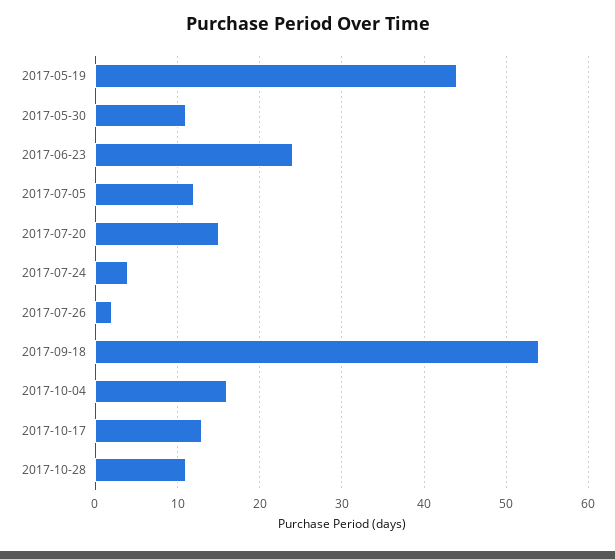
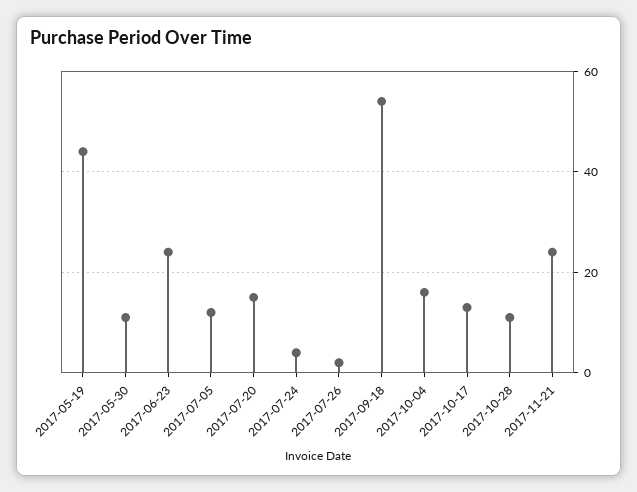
2017-11-21: none -> 25

